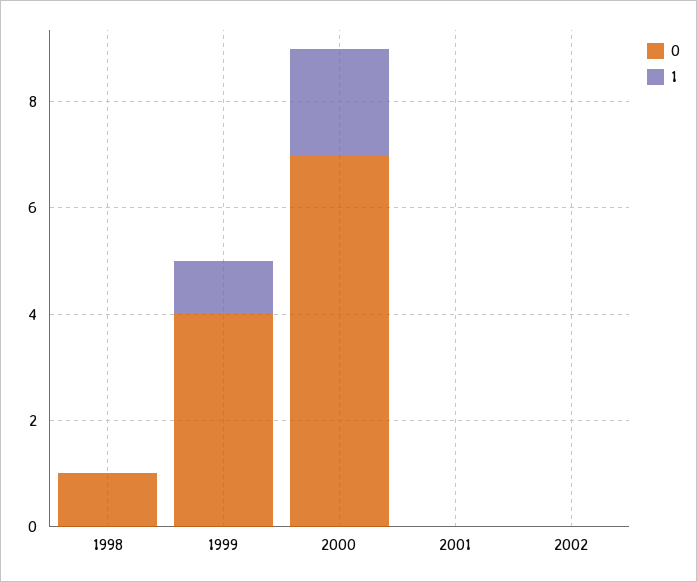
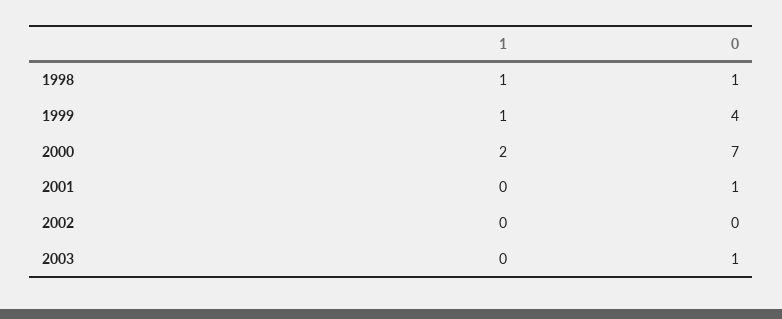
1, 1998: 0 -> 1
0, 2001: 0 -> 1
1, 2003: none -> 0
0, 2003: none -> 1

